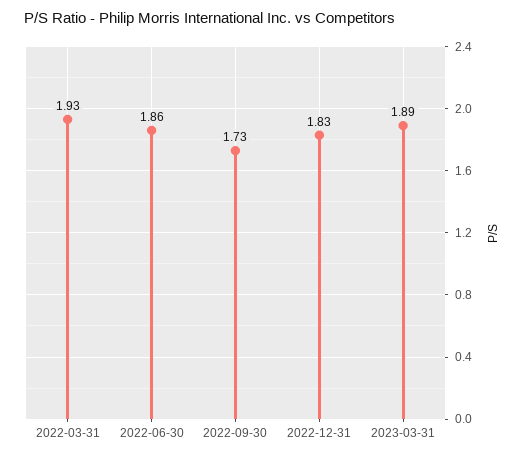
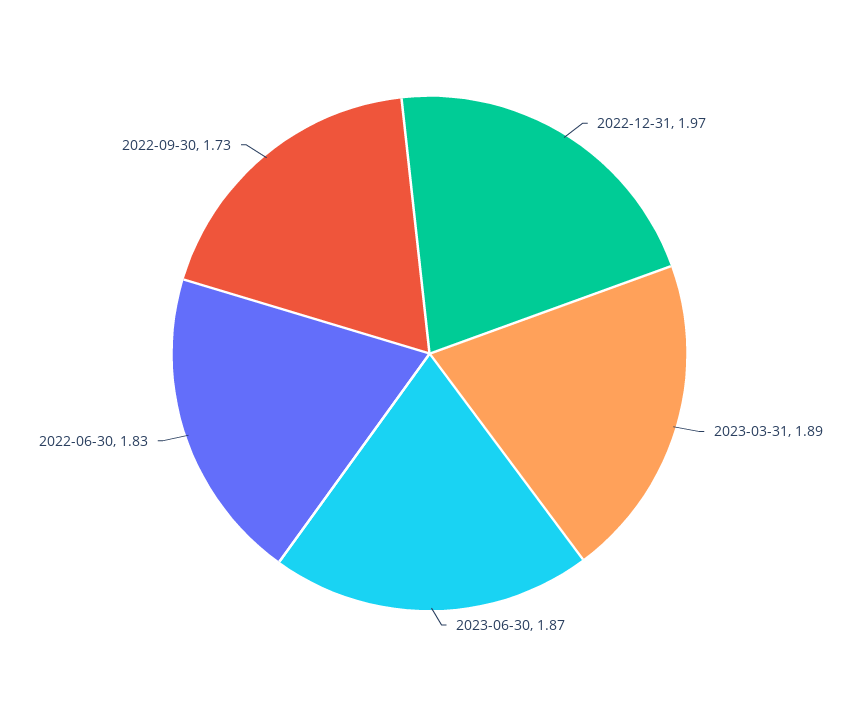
2022-03-31: 1.93 -> none
2022-06-30: 1.86 -> 1.83
2022-12-31: 1.83 -> 1.97
2023-06-30: none -> 1.87

